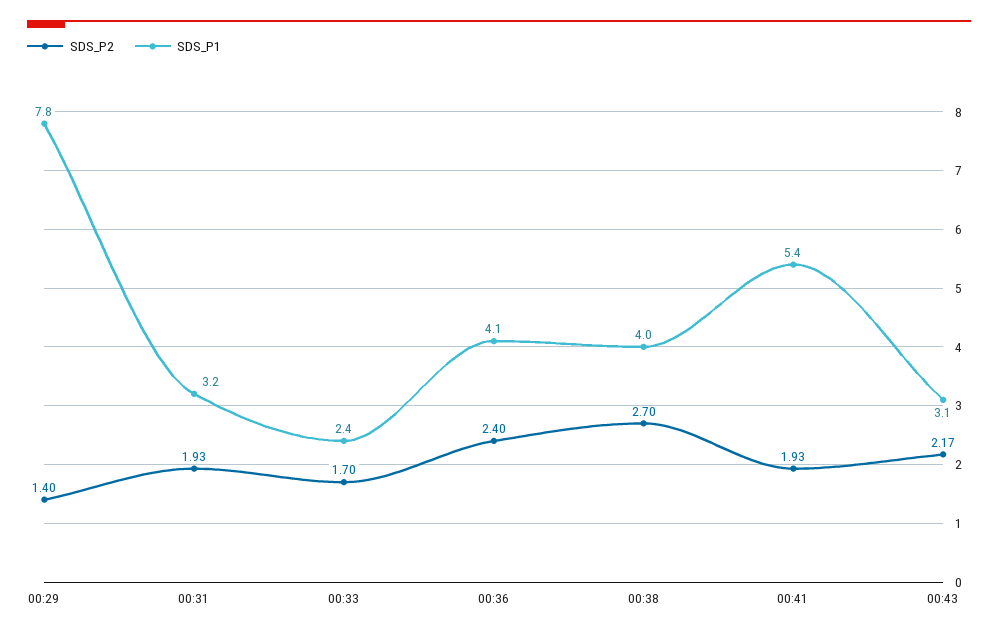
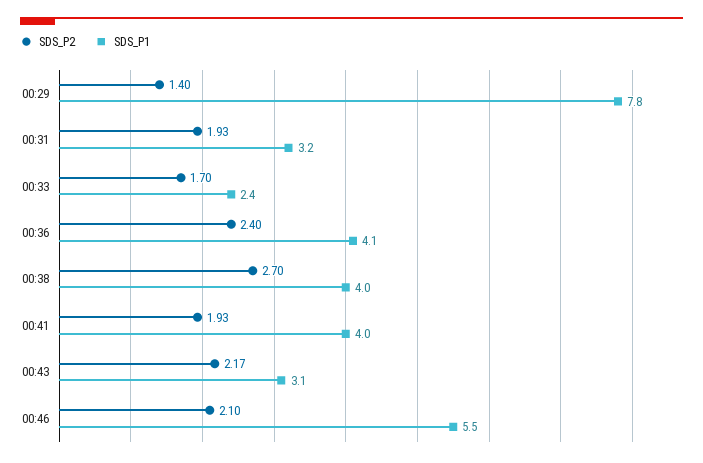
SDS_P1, 00:41: 5.4 -> 4
SDS_P2, 00:46: none -> 2.1
SDS_P1, 00:46: none -> 5.5

